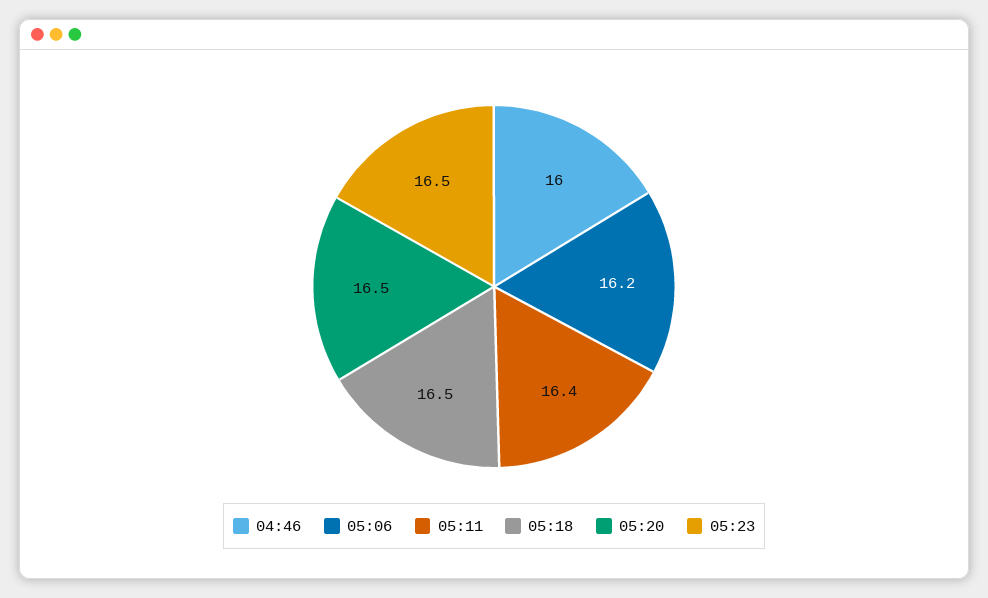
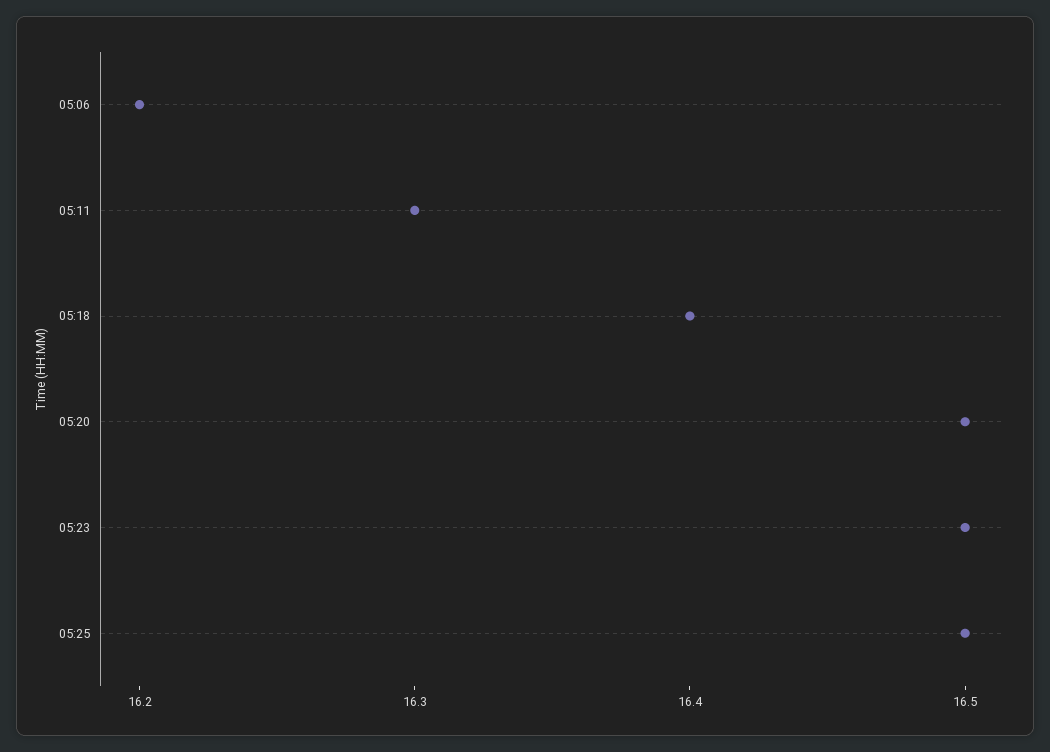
04:46: 16 -> none
05:11: 16.4 -> 16.3
05:18: 16.5 -> 16.4
05:25: none -> 16.5

